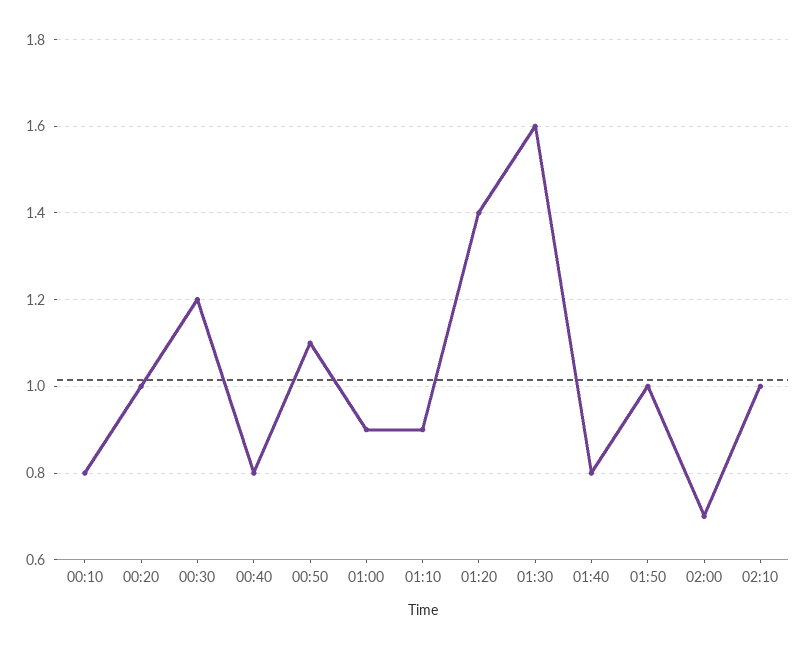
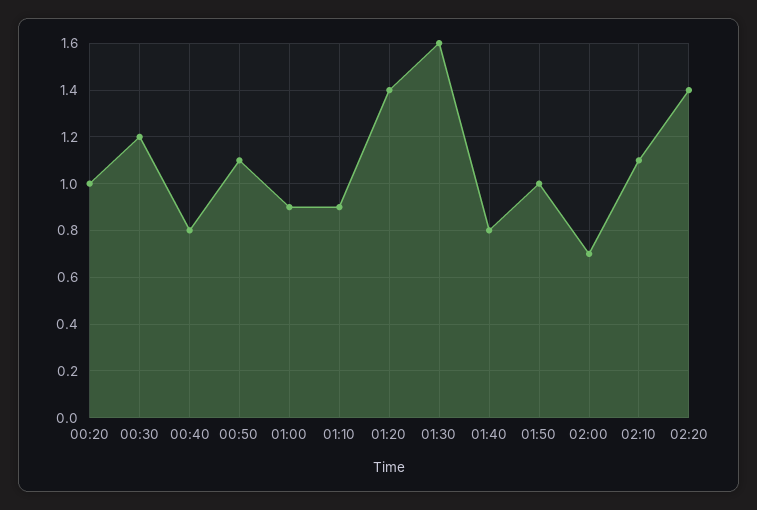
00:10: 0.8 -> none
02:10: 1 -> 1.1
02:20: none -> 1.4

